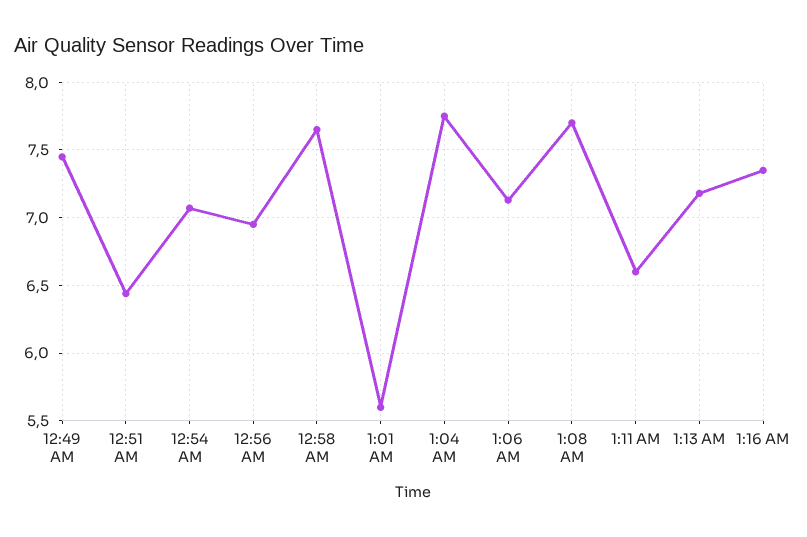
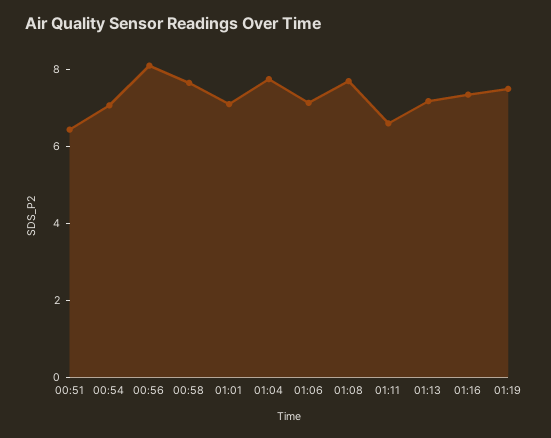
12:49 AM: 7.45 -> none
12:56 AM: 6.95 -> 8
1:01 AM: 5.6 -> 7
01:19: none -> 7.5

